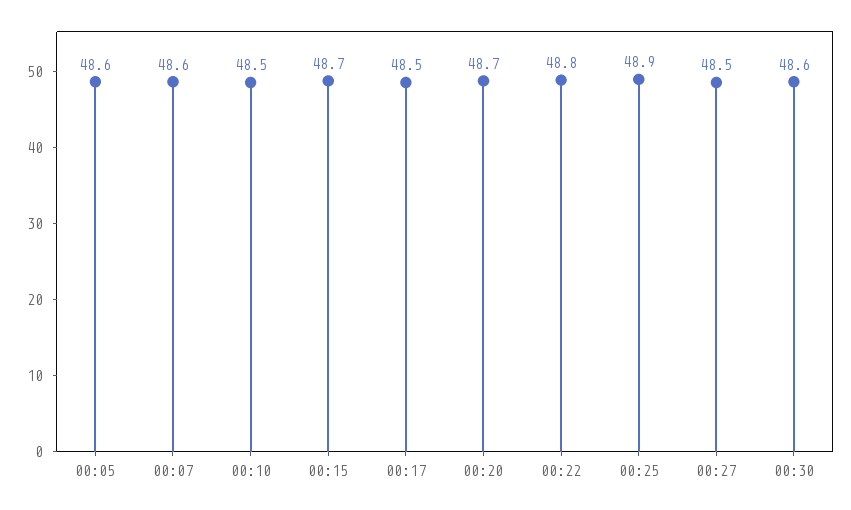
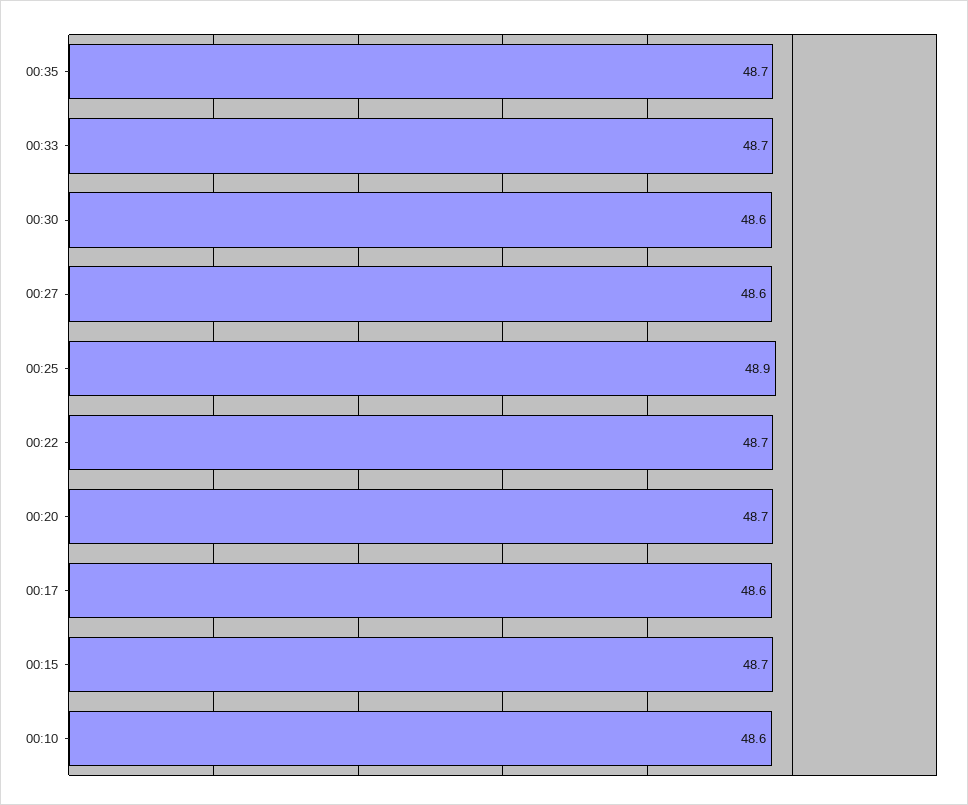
00:05: 48.6 -> none
00:07: 48.6 -> none
00:10: 48.5 -> 48.6
00:17: 48.5 -> 48.6
00:22: 48.8 -> 48.7
00:27: 48.5 -> 48.6
00:35: none -> 48.7
00:33: none -> 48.7

